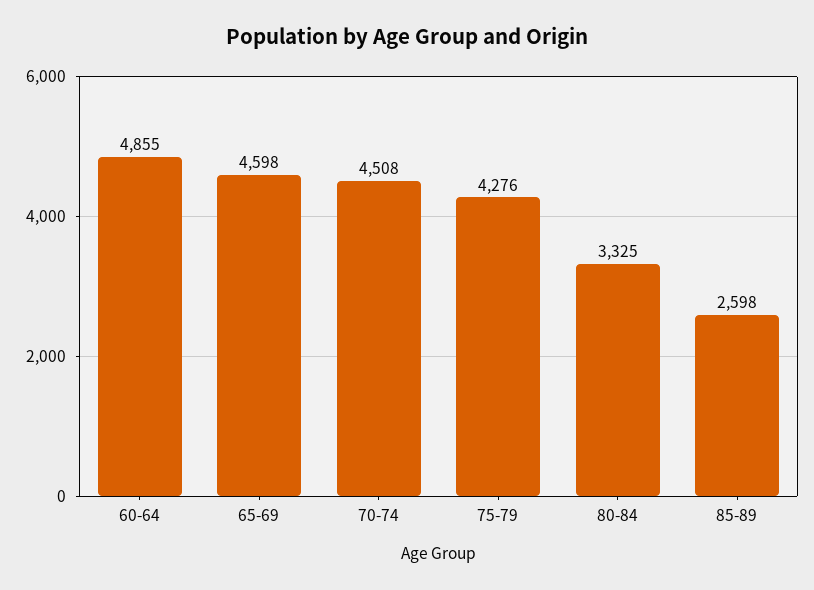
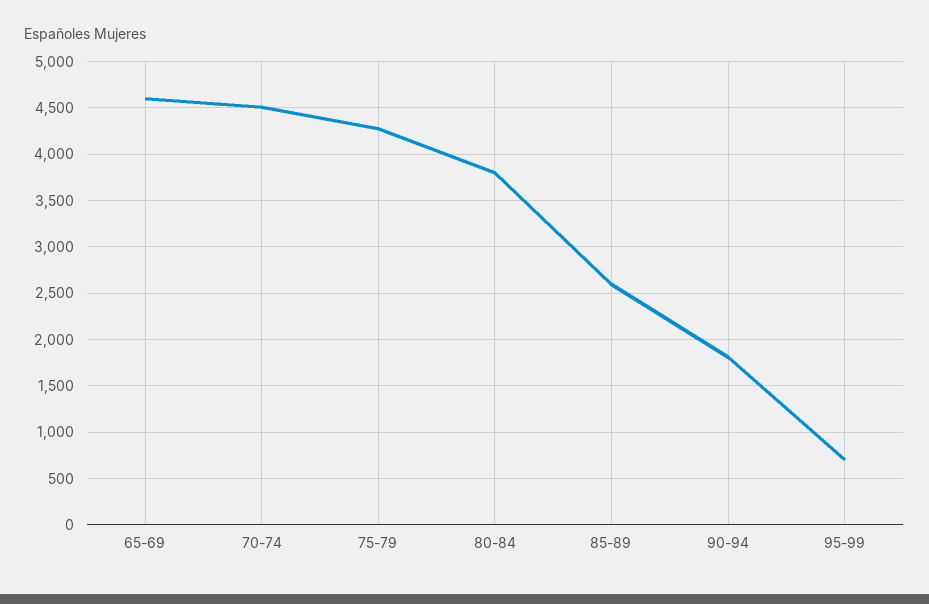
60-64: 4855 -> none
80-84: 3325 -> 3800
90-94: none -> 1800
95-99: none -> 700

